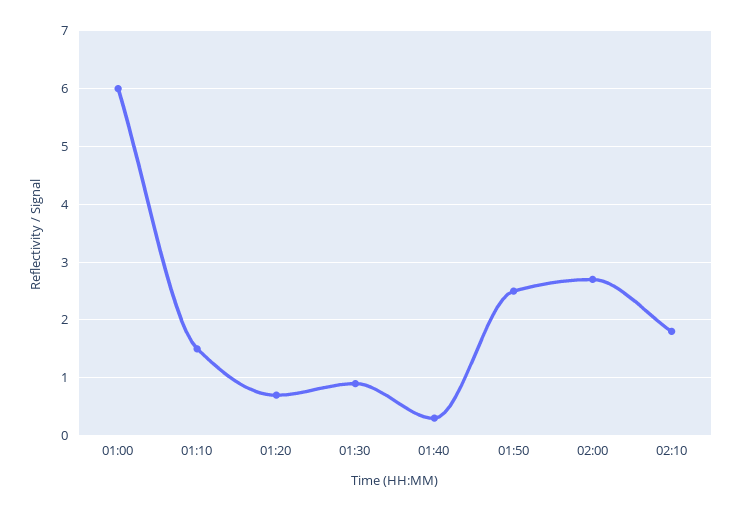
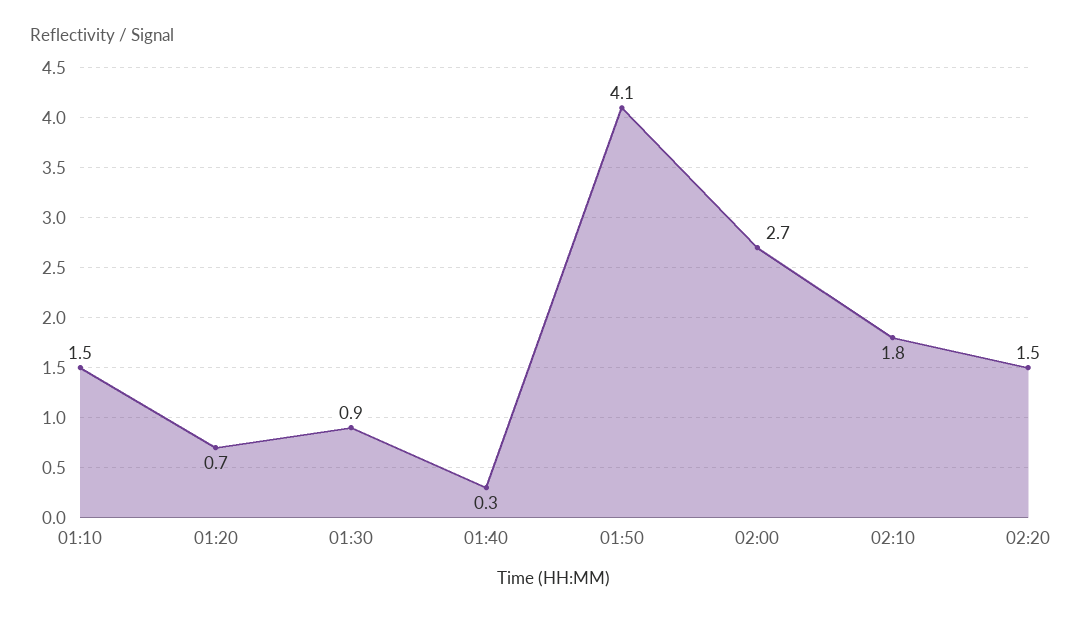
01:00: 6 -> none
01:50: 2.5 -> 4.1
02:20: none -> 1.5

